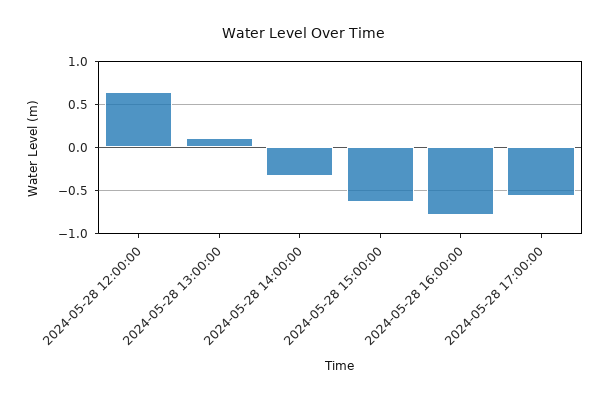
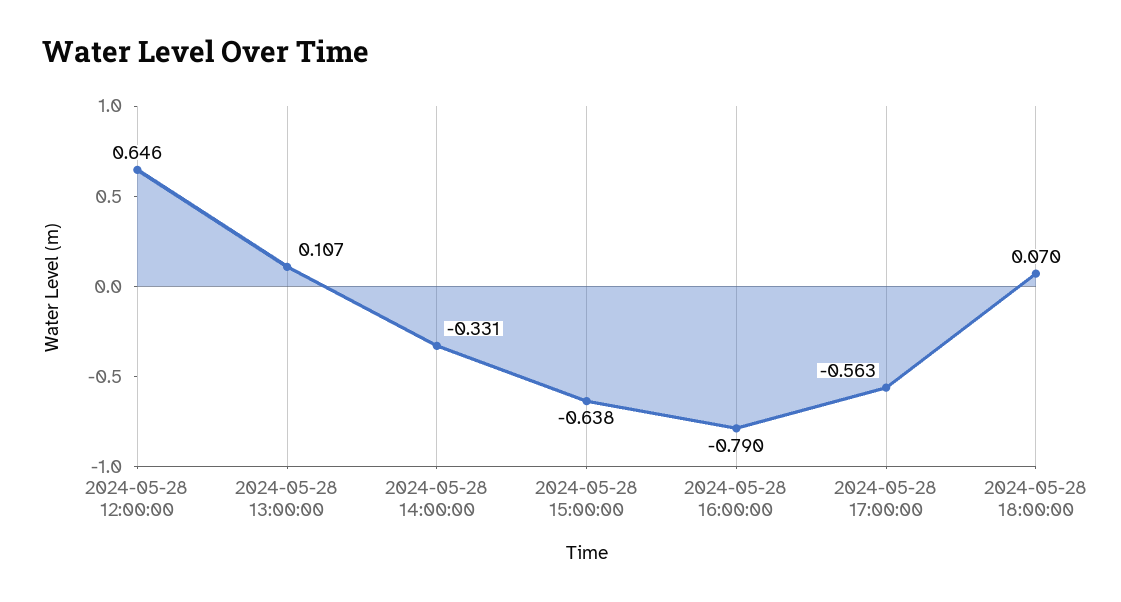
2024-05-28 18:00:00: none -> 0.07

